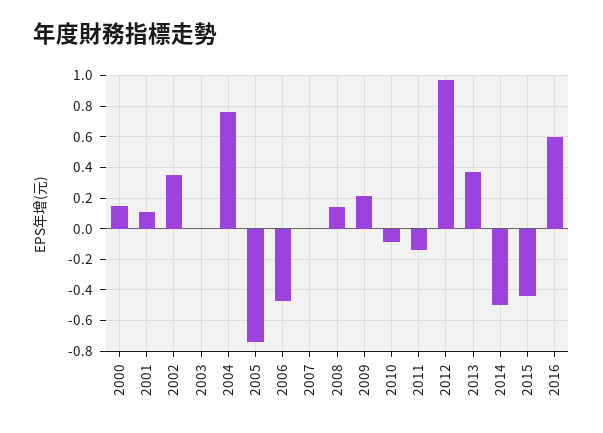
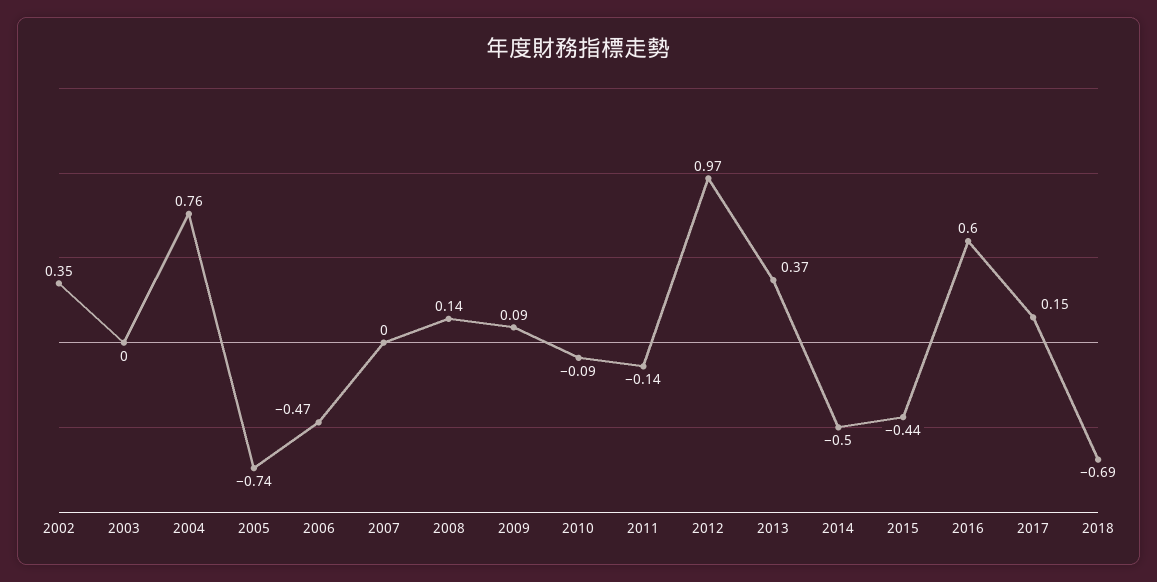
2000: 0.15 -> none
2001: 0.1 -> none
2009: 0.2 -> 0.09
2017: none -> 0.15
2018: none -> -0.69

